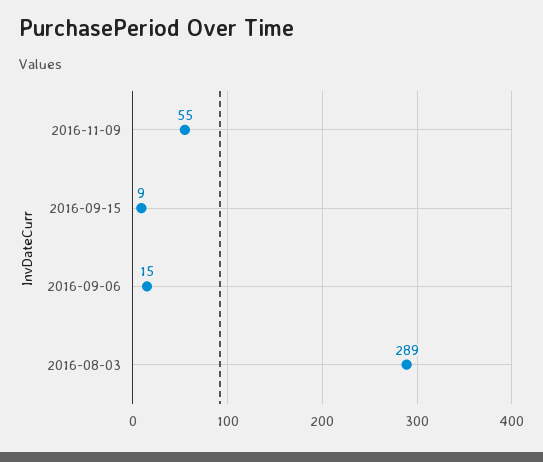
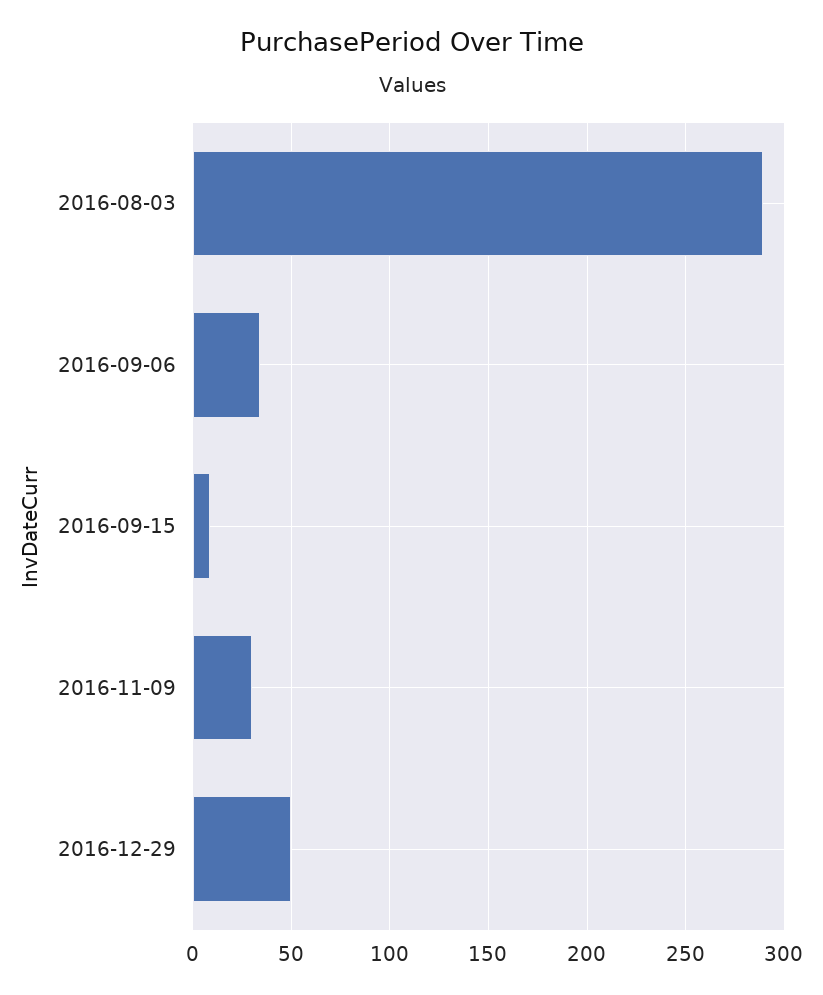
2016-11-09: 55 -> 30
2016-09-06: 15 -> 35
2016-12-29: none -> 50

